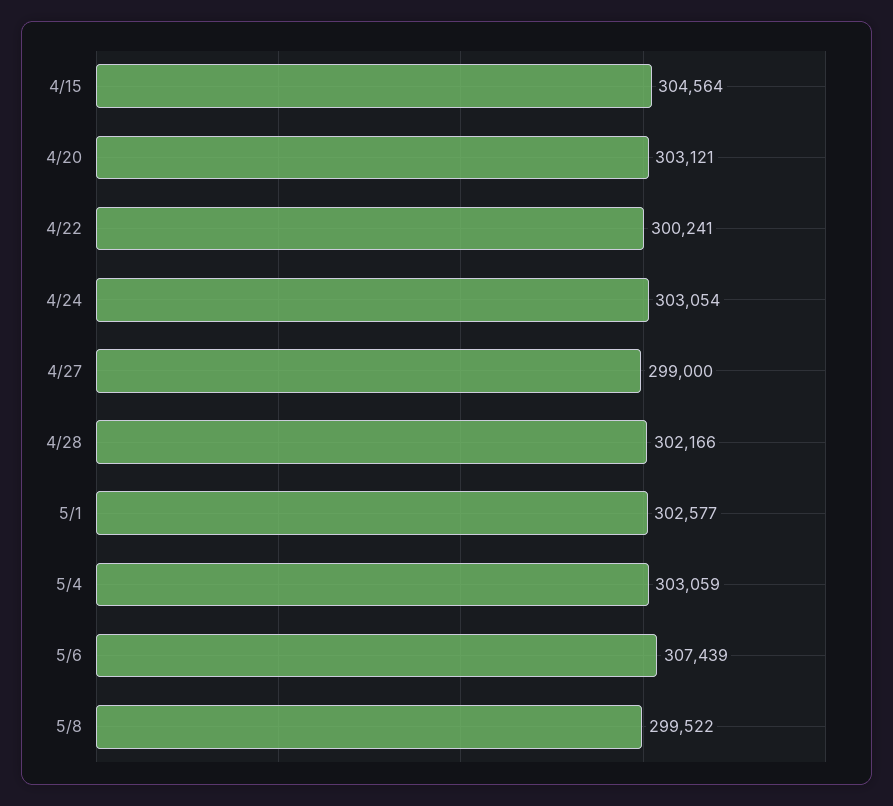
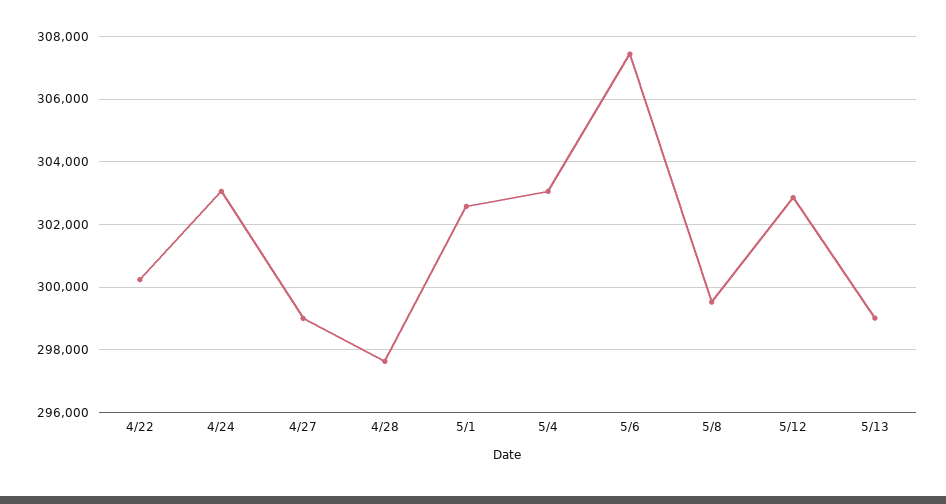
4/15: 304564 -> none
4/20: 303121 -> none
4/28: 302166 -> 297600
5/12: none -> 302800
5/13: none -> 299000

